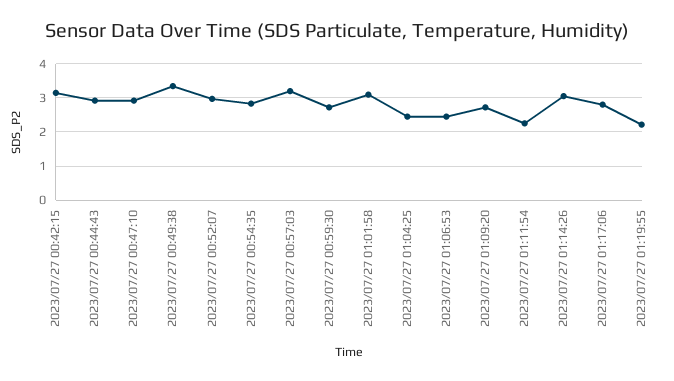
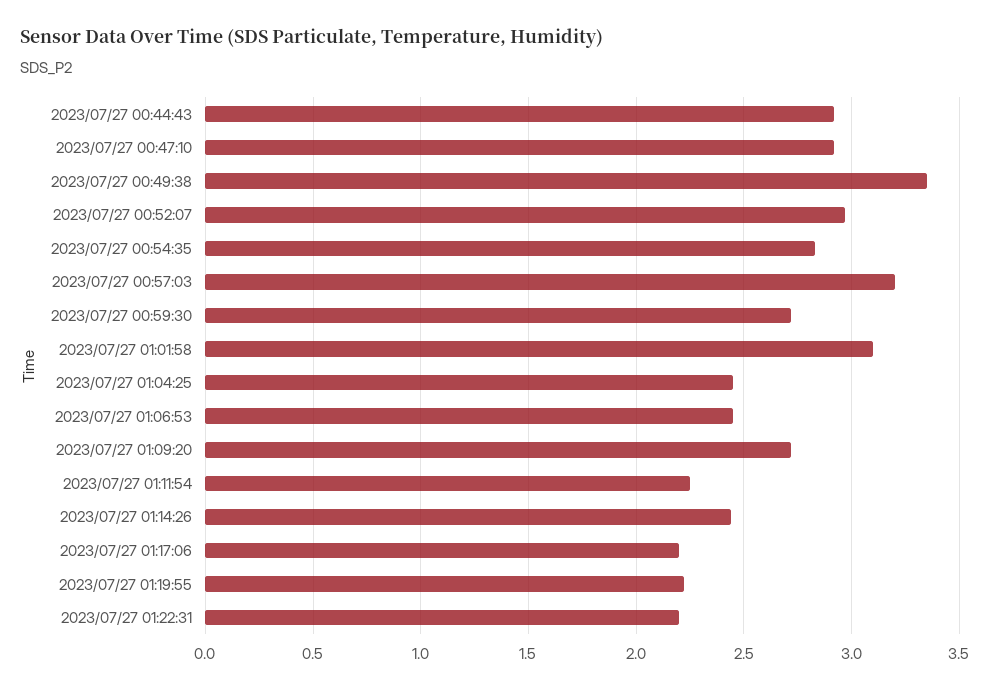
2023/07/27 00:42:15: 3.2 -> none
2023/07/27 01:14:26: 3 -> 2.45
2023/07/27 01:17:06: 2.8 -> 2.2
2023/07/27 01:22:31: none -> 2.2

